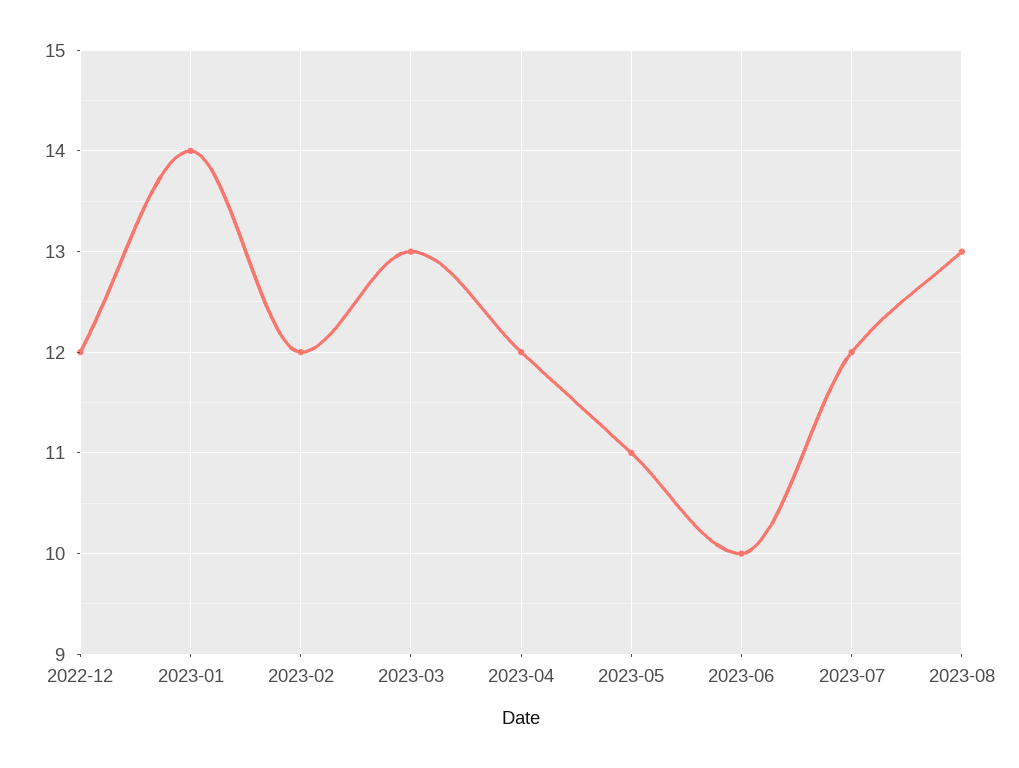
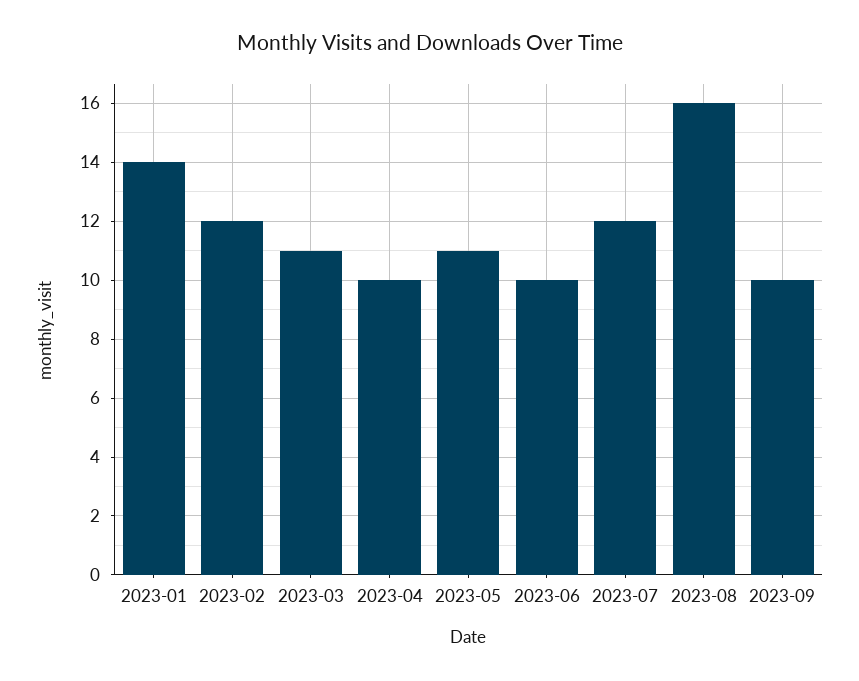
2022-12: 12 -> none
2023-03: 13 -> 11
2023-04: 12 -> 10
2023-08: 13 -> 16
2023-09: none -> 10

